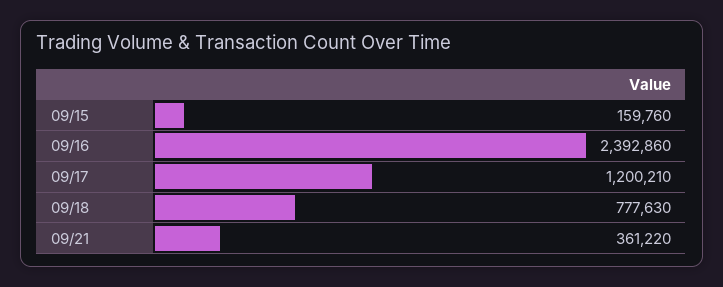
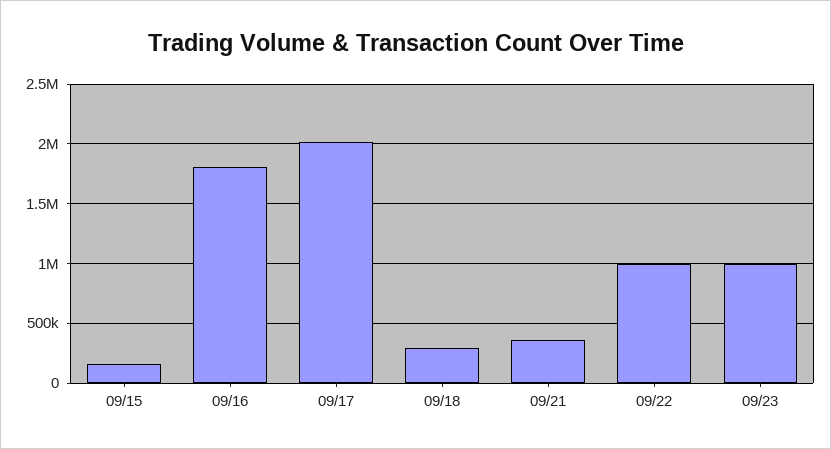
09/16: 2392860 -> 1800000
09/17: 1200210 -> 2000000
09/18: 777630 -> 300000
09/22: none -> 1000000
09/23: none -> 1000000

